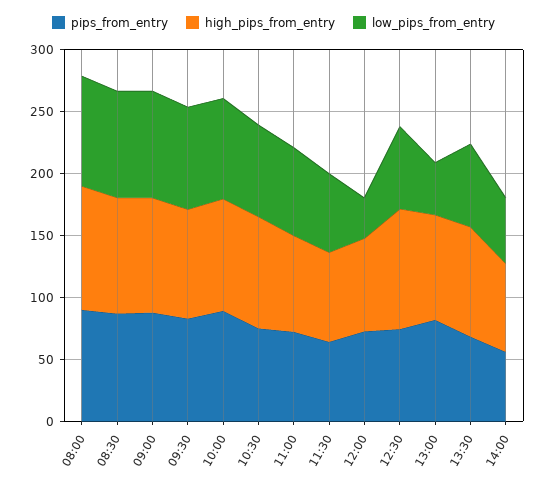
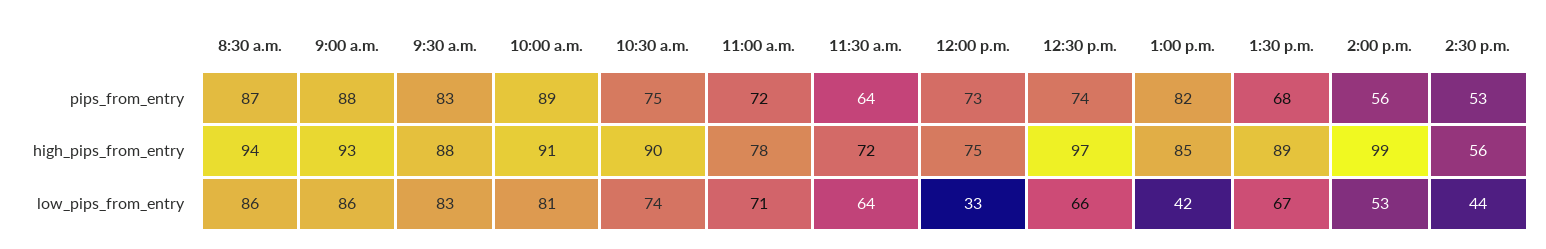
pips_from_entry, 08:00: 90 -> none
high_pips_from_entry, 08:00: 100 -> none
low_pips_from_entry, 08:00: 90 -> none
high_pips_from_entry, 14:00: 70 -> 99
pips_from_entry, 2:30 p.m.: none -> 53
high_pips_from_entry, 2:30 p.m.: none -> 56
low_pips_from_entry, 2:30 p.m.: none -> 44

